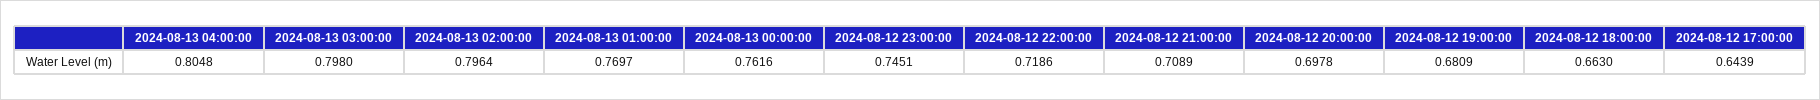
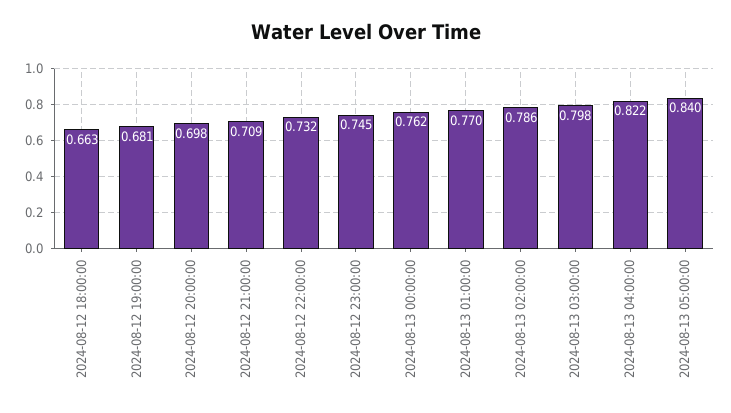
2024-08-13 04:00:00: 0.8048 -> 0.822
2024-08-13 02:00:00: 0.7964 -> 0.786
2024-08-12 22:00:00: 0.7186 -> 0.732
2024-08-12 17:00:00: 0.6439 -> none
2024-08-13 05:00:00: none -> 0.84

